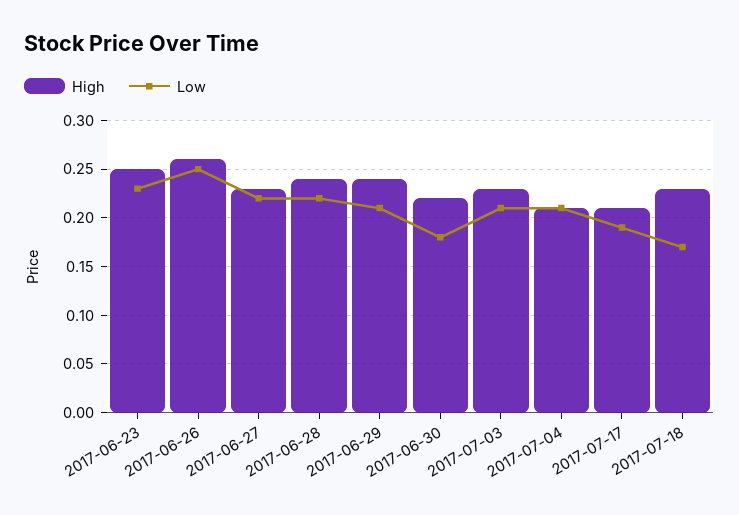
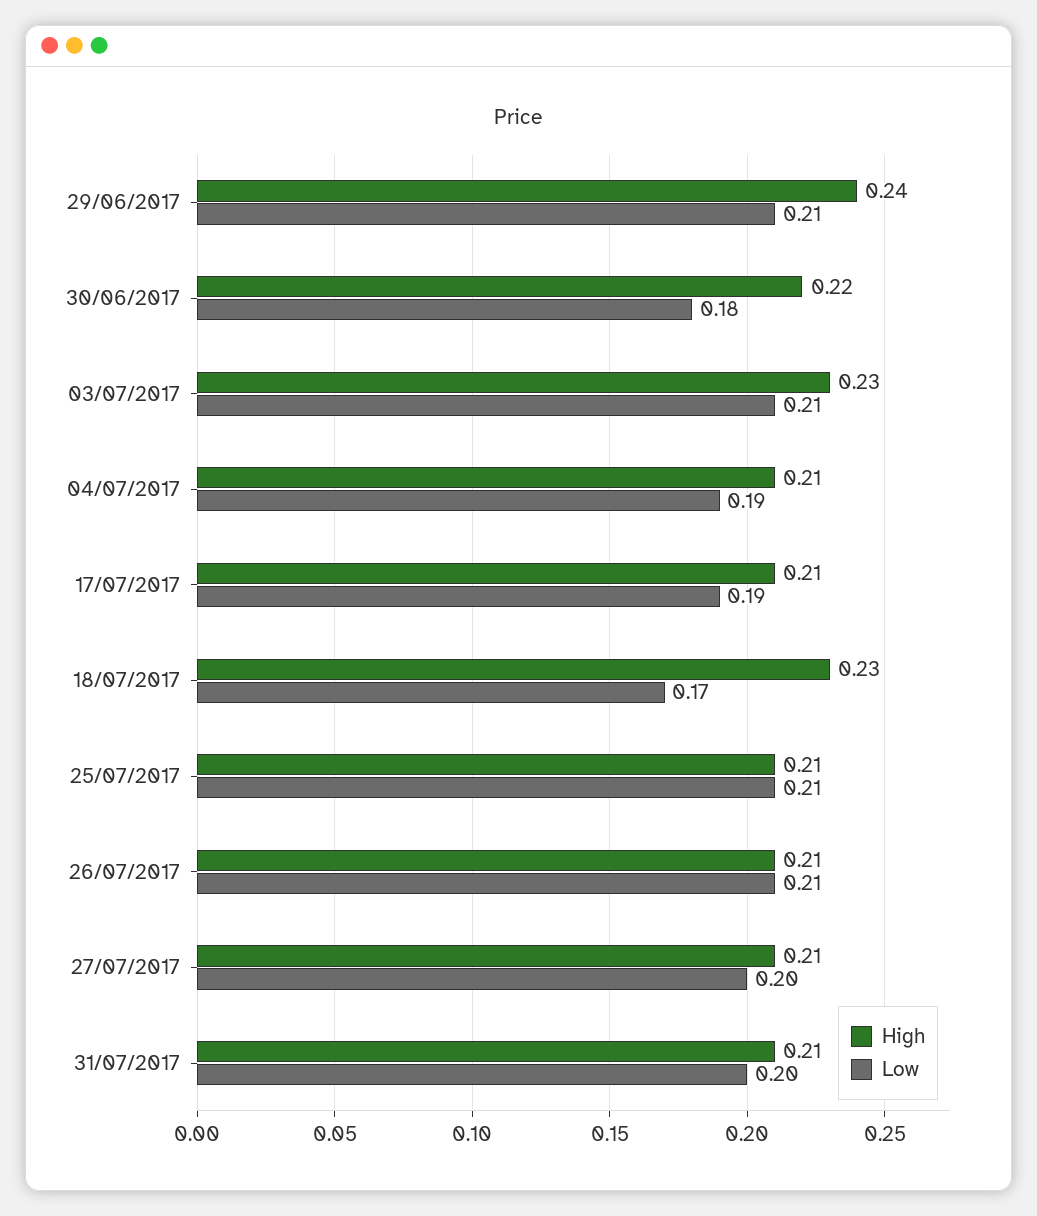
High, 2017-06-23: 0.25 -> none
Low, 2017-06-23: 0.23 -> none
High, 2017-06-26: 0.26 -> none
Low, 2017-06-26: 0.25 -> none
High, 2017-06-27: 0.23 -> none
Low, 2017-06-27: 0.22 -> none
High, 2017-06-28: 0.24 -> none
Low, 2017-06-28: 0.22 -> none
Low, 2017-07-04: 0.21 -> 0.19
High, 25/07/2017: none -> 0.21
Low, 25/07/2017: none -> 0.21
High, 26/07/2017: none -> 0.21
Low, 26/07/2017: none -> 0.21
High, 27/07/2017: none -> 0.21
Low, 27/07/2017: none -> 0.2
High, 31/07/2017: none -> 0.21
Low, 31/07/2017: none -> 0.2

